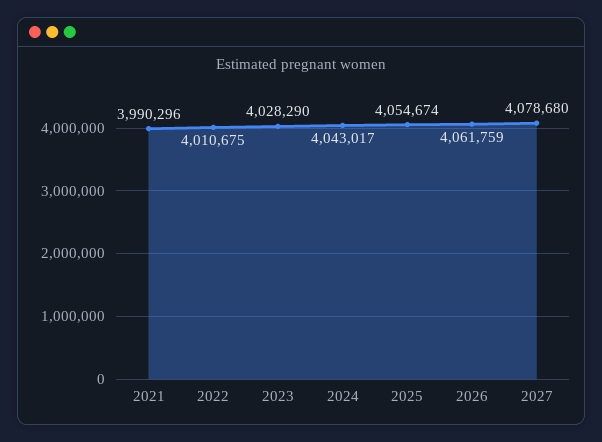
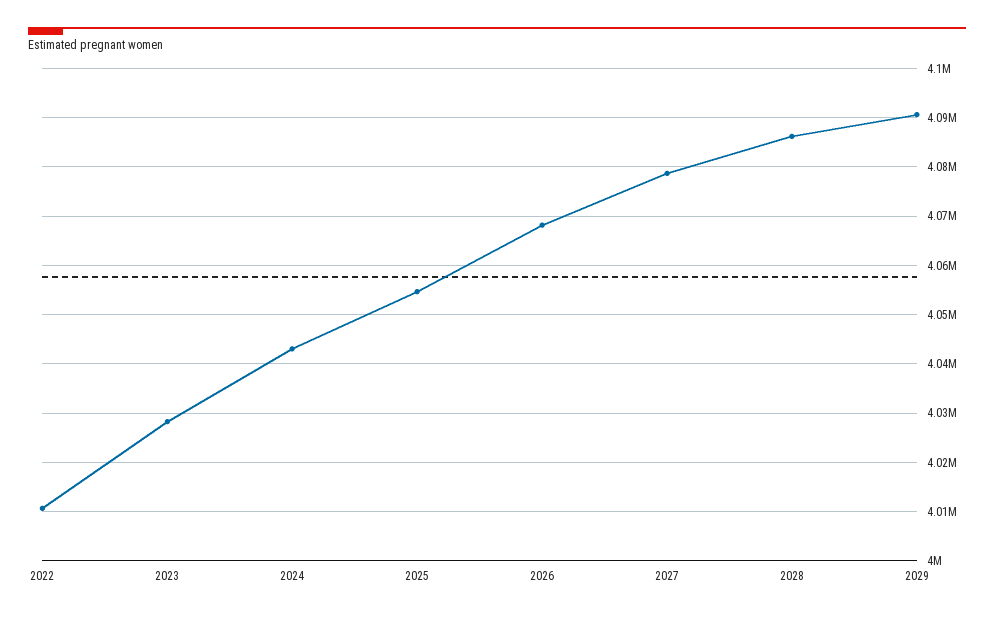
2021: 3990296 -> none
2026: 4061759 -> 4068000
2028: none -> 4086000
2029: none -> 4090000

